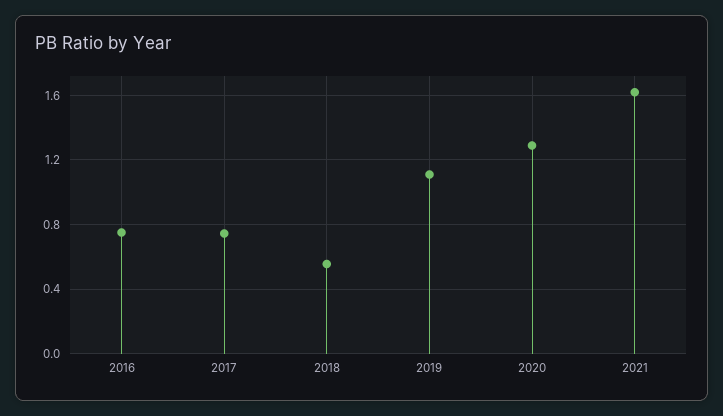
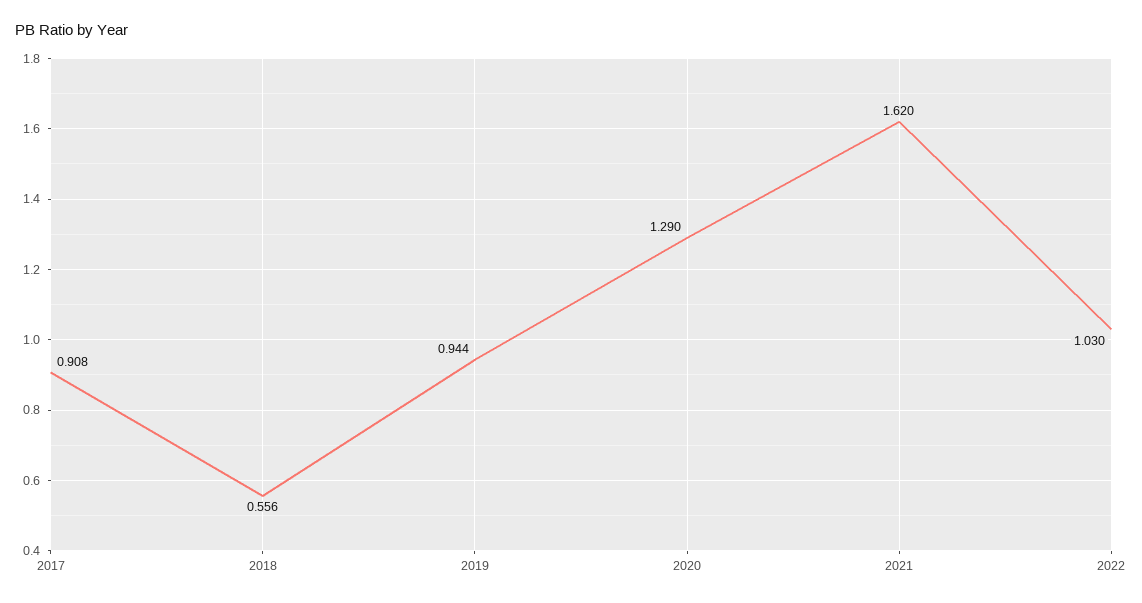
2016: 0.75 -> none
2017: 0.75 -> 0.908
2019: 1.1 -> 0.944
2022: none -> 1.03

